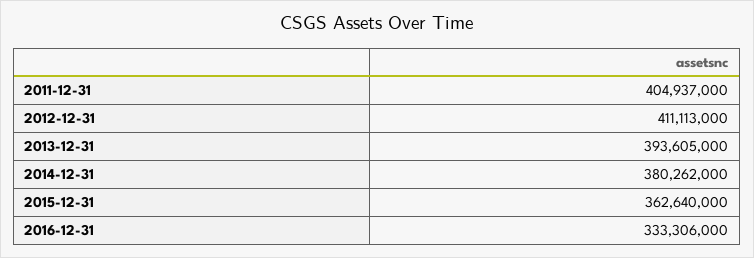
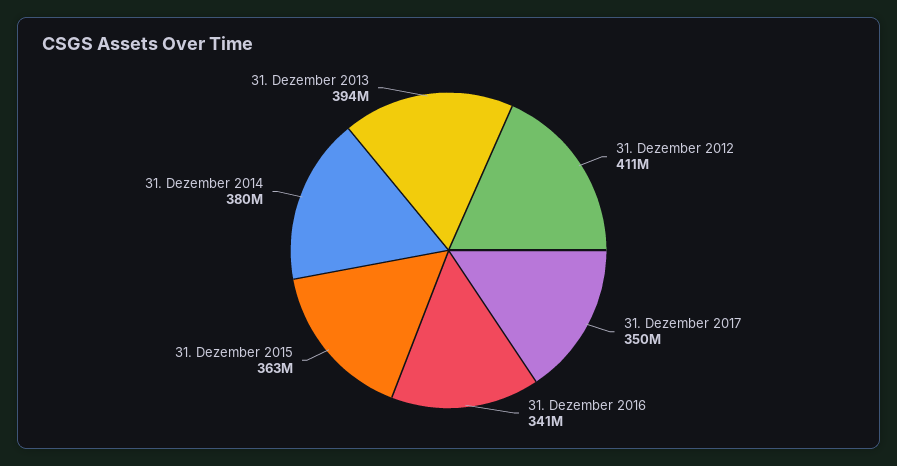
2011-12-31: 404937000 -> none
2016-12-31: 333306000 -> 341000000
31. Dezember 2017: none -> 350000000

